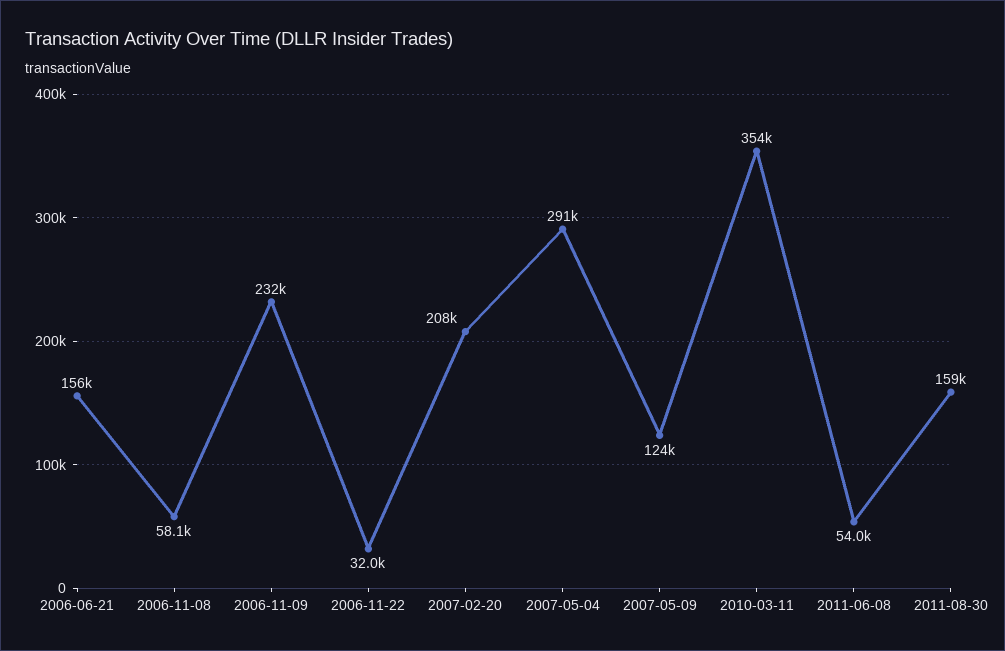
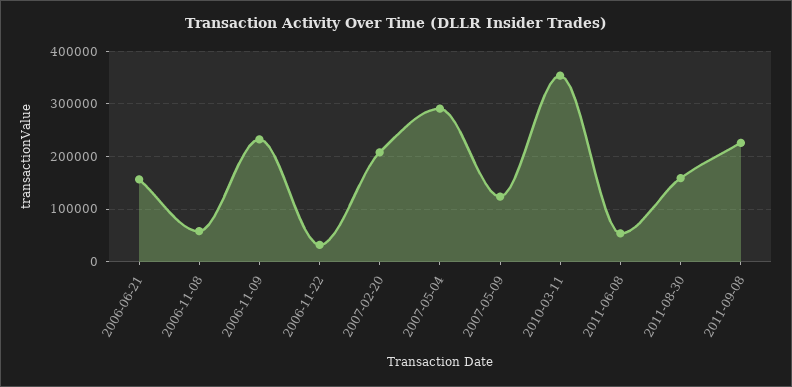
2011-09-08: none -> 220000

